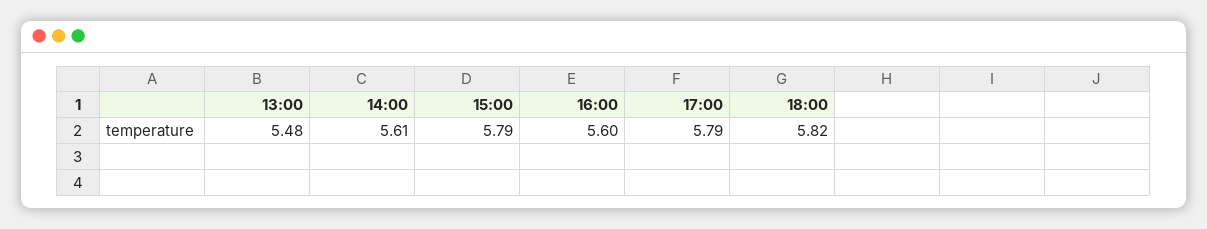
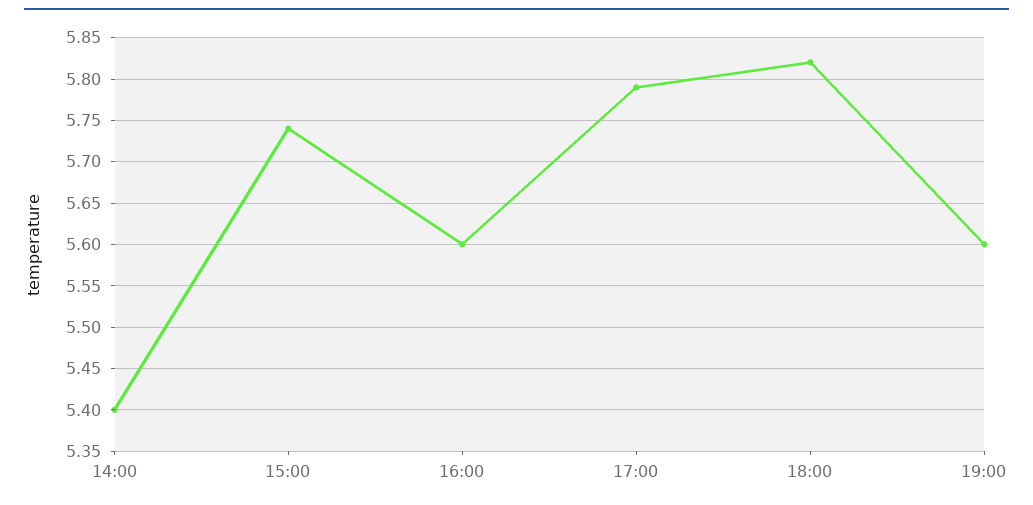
13:00: 5.48 -> none
14:00: 5.61 -> 5.4
15:00: 5.79 -> 5.74
19:00: none -> 5.6

